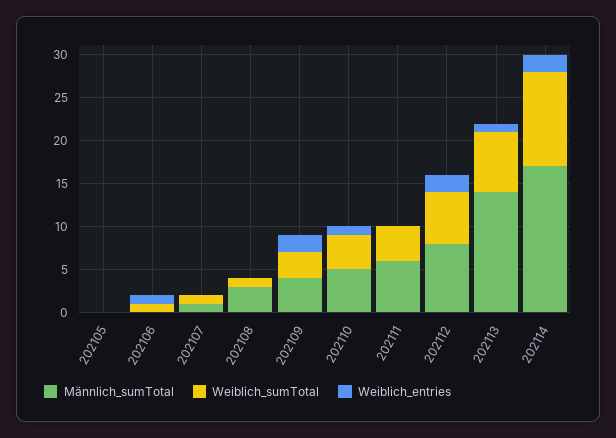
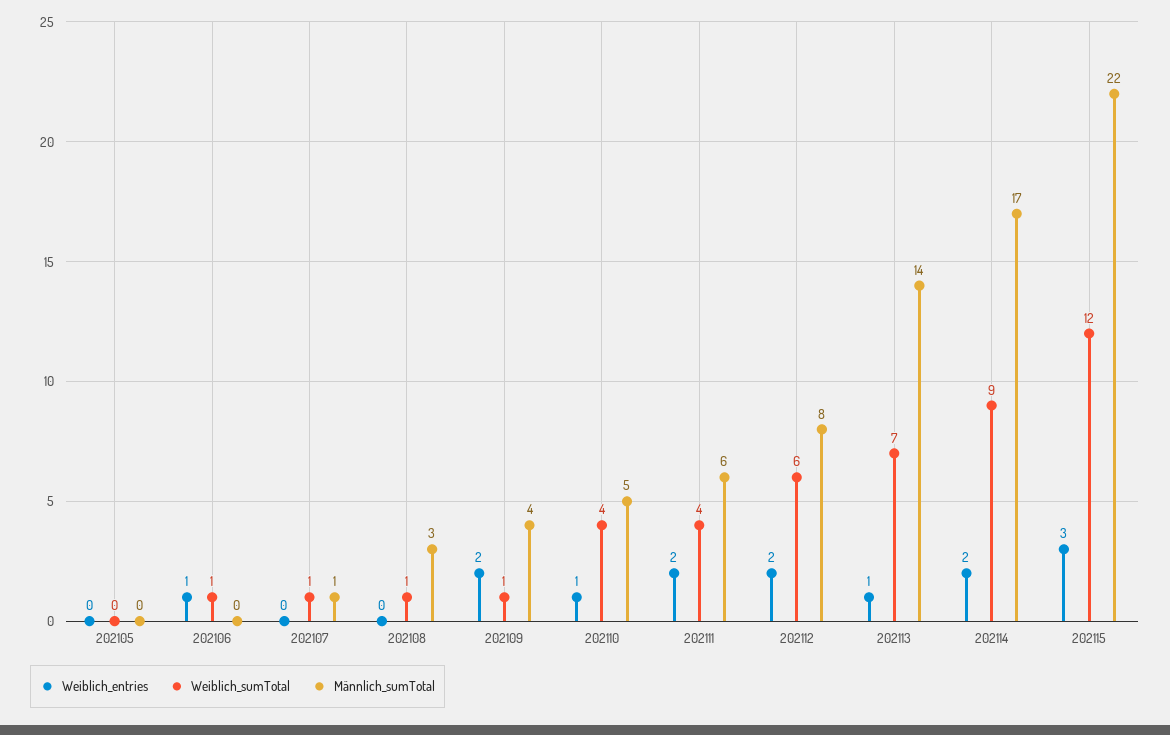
Weiblich_sumTotal, 202109: 3 -> 1
Weiblich_entries, 202111: 0 -> 2
Weiblich_sumTotal, 202114: 11 -> 9
Weiblich_entries, 202115: none -> 3
Weiblich_sumTotal, 202115: none -> 12
Männlich_sumTotal, 202115: none -> 22

